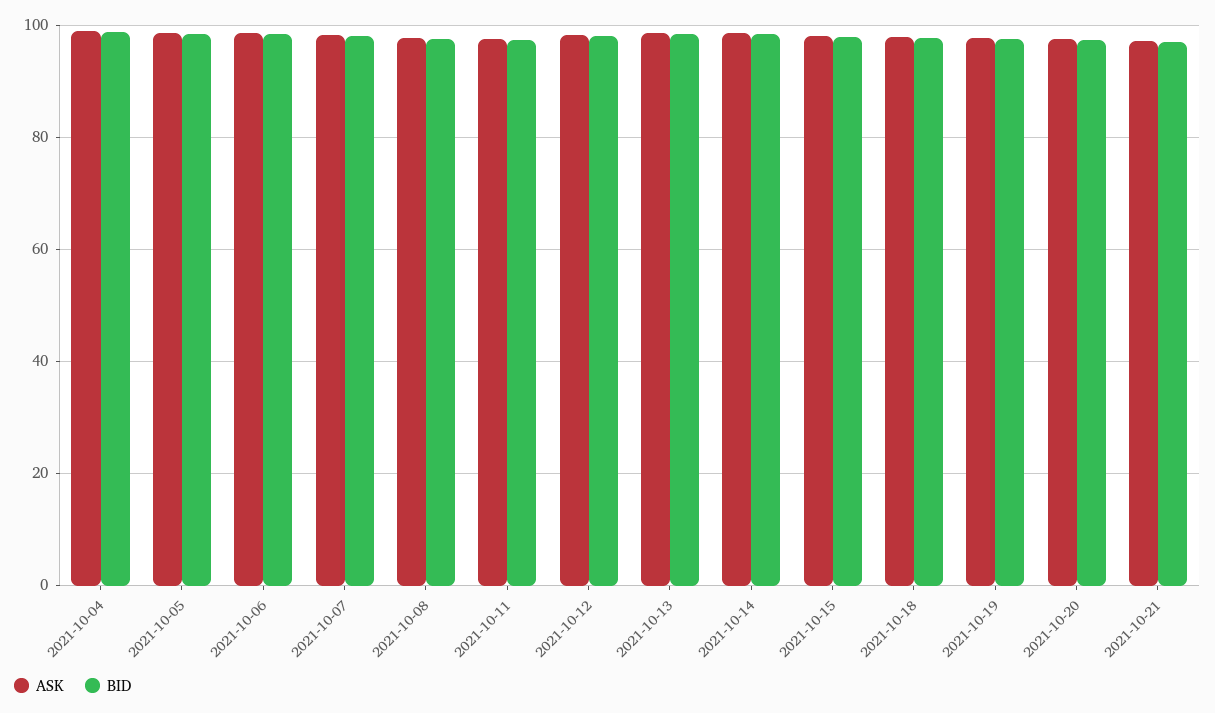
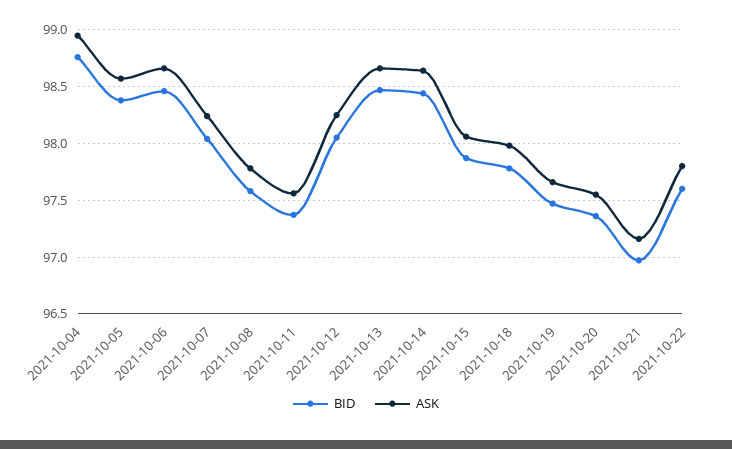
BID, 2021-10-22: none -> 97.6
ASK, 2021-10-22: none -> 97.8

